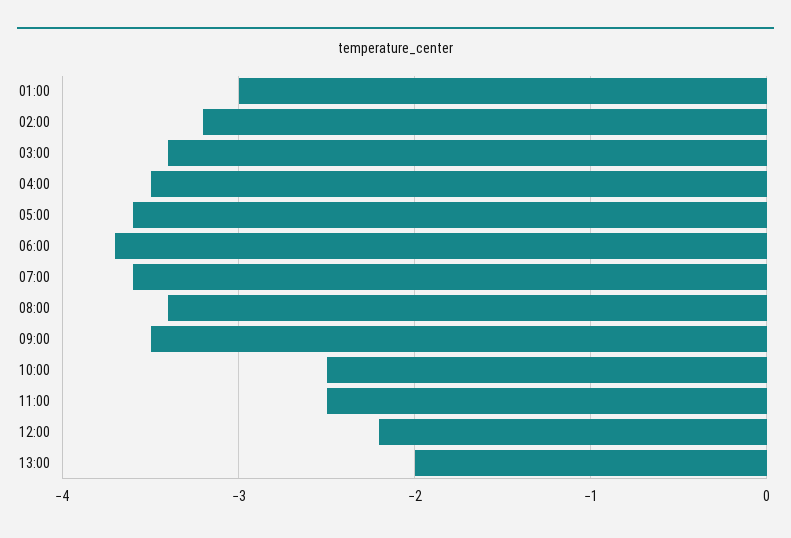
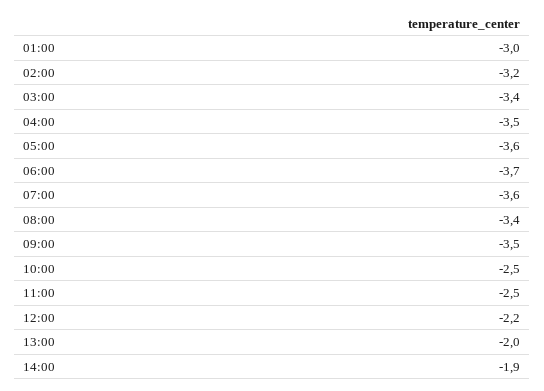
14:00: none -> -1.9

